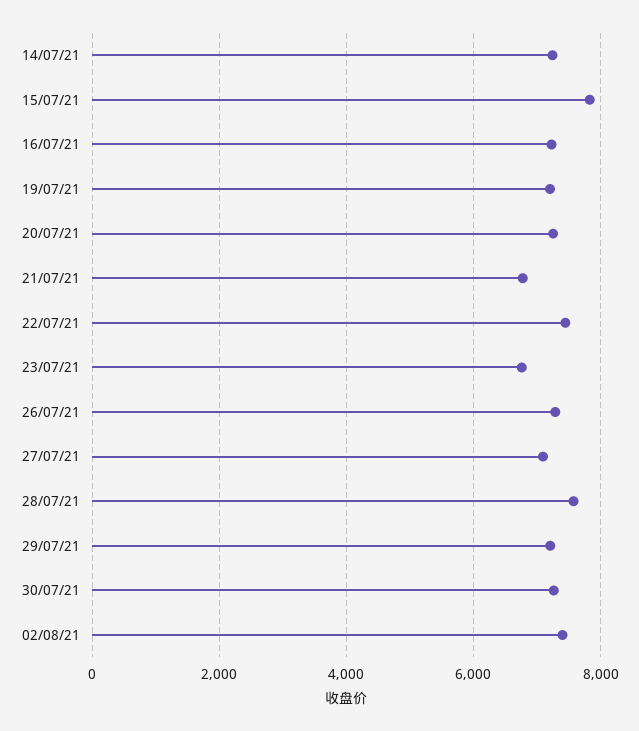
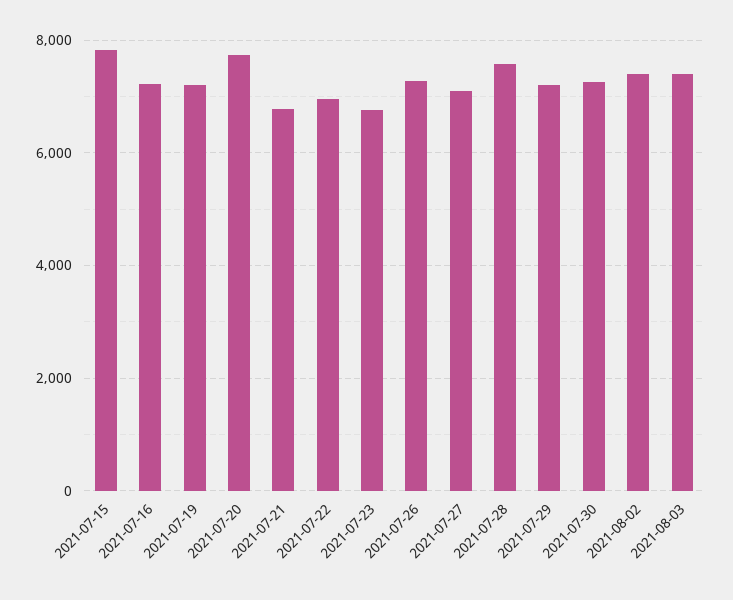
14/07/21: 7200 -> none
20/07/21: 7200 -> 7800
22/07/21: 7400 -> 7000
2021-08-03: none -> 7400

